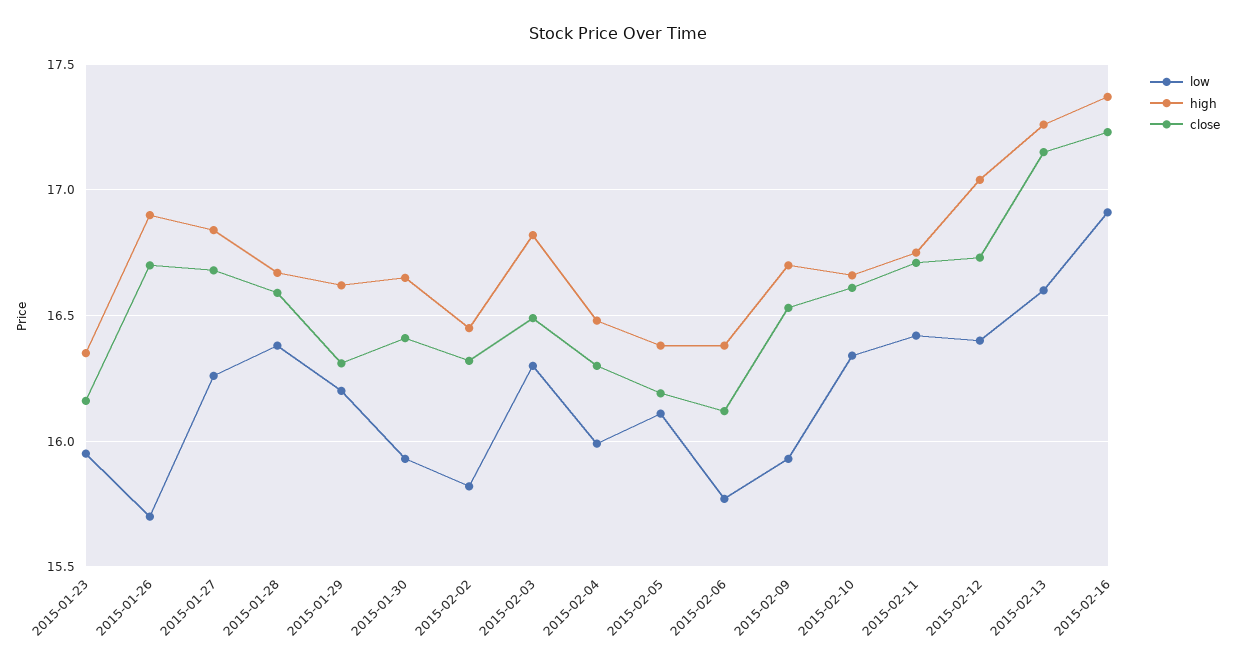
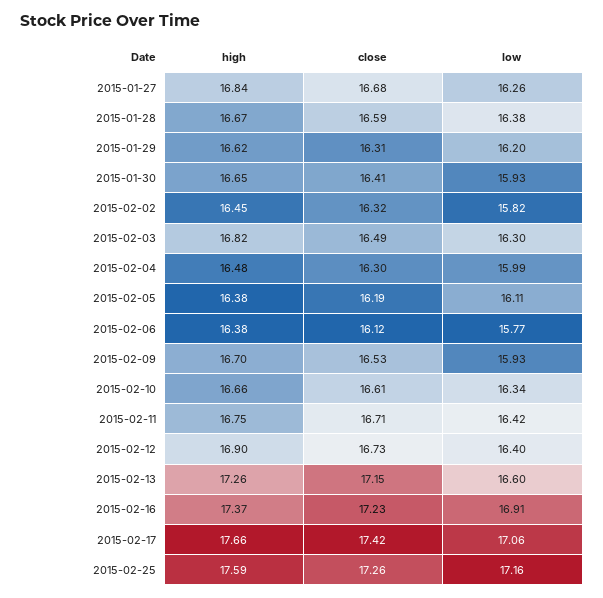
low, 2015-01-23: 15.95 -> none
high, 2015-01-23: 16.35 -> none
close, 2015-01-23: 16.15 -> none
low, 2015-01-26: 15.7 -> none
high, 2015-01-26: 16.9 -> none
close, 2015-01-26: 16.7 -> none
high, 2015-02-12: 17.05 -> 16.9
high, 2015-02-17: none -> 17.66
close, 2015-02-17: none -> 17.42
low, 2015-02-17: none -> 17.06
high, 2015-02-25: none -> 17.59
close, 2015-02-25: none -> 17.26
low, 2015-02-25: none -> 17.16

